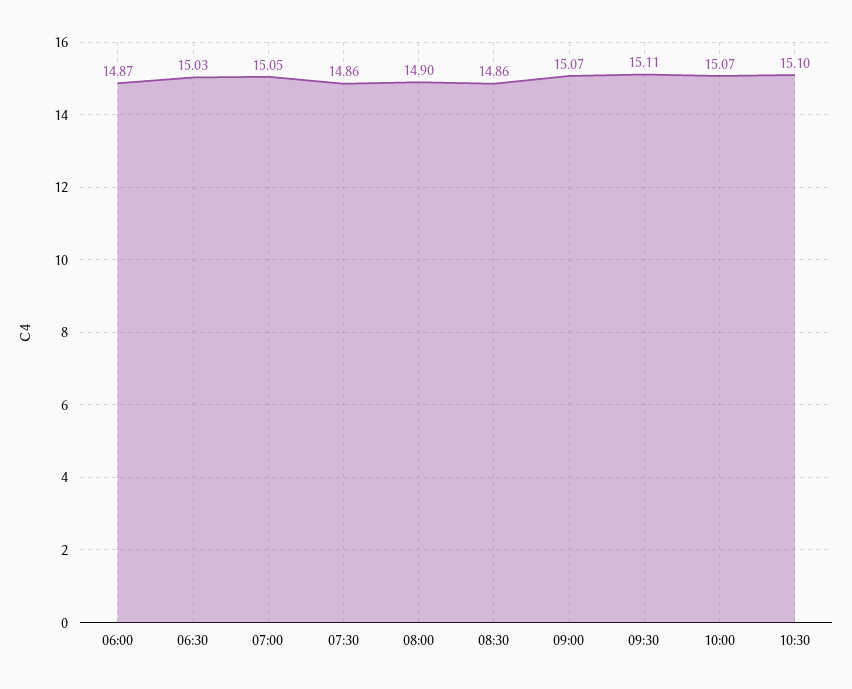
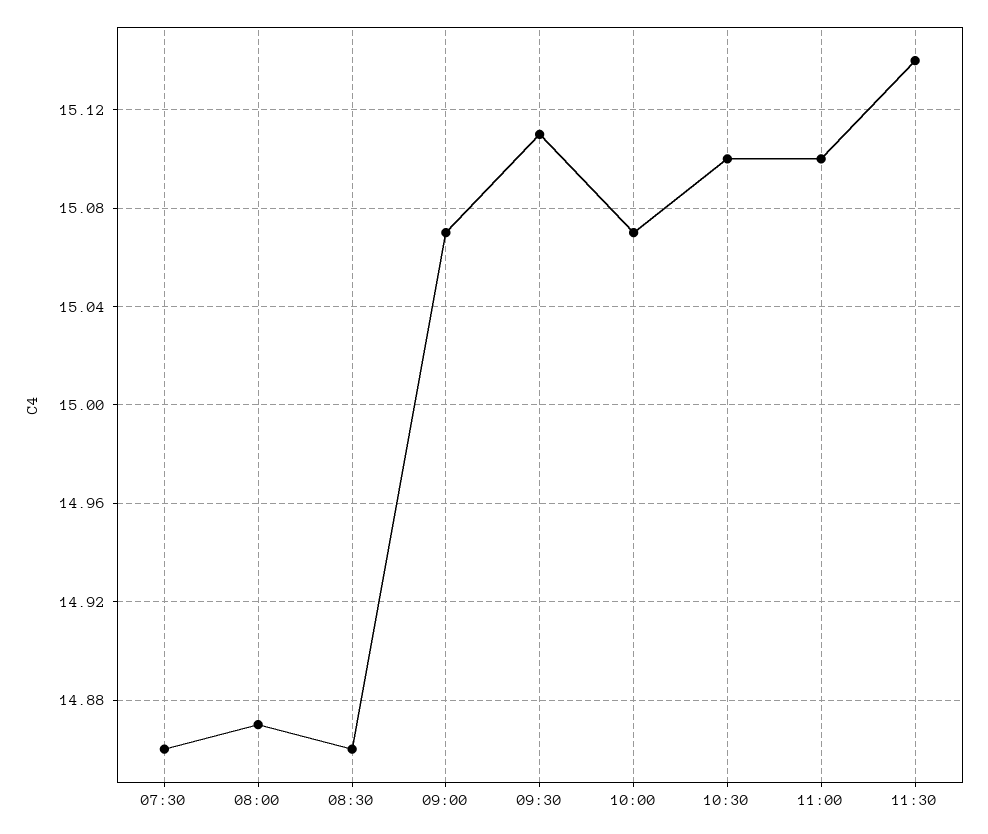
06:00: 14.87 -> none
06:30: 15.03 -> none
07:00: 15.05 -> none
08:00: 14.9 -> 14.87
11:00: none -> 15.1
11:30: none -> 15.14

